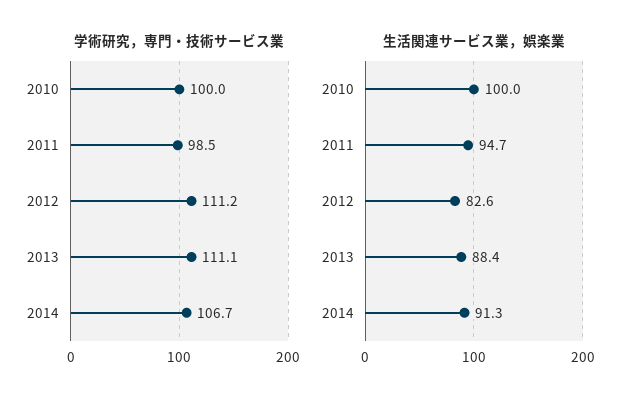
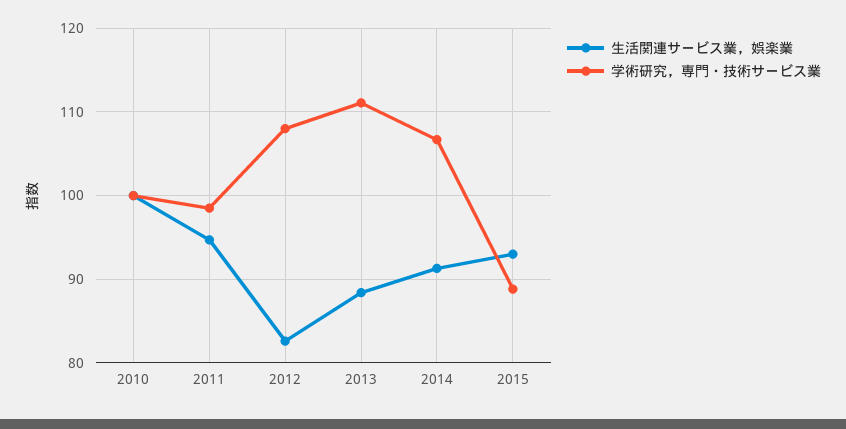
学術研究，専門・技術サービス業, 2012: 111.2 -> 108
生活関連サービス業，娯楽業, 2015: none -> 93
学術研究，専門・技術サービス業, 2015: none -> 89

